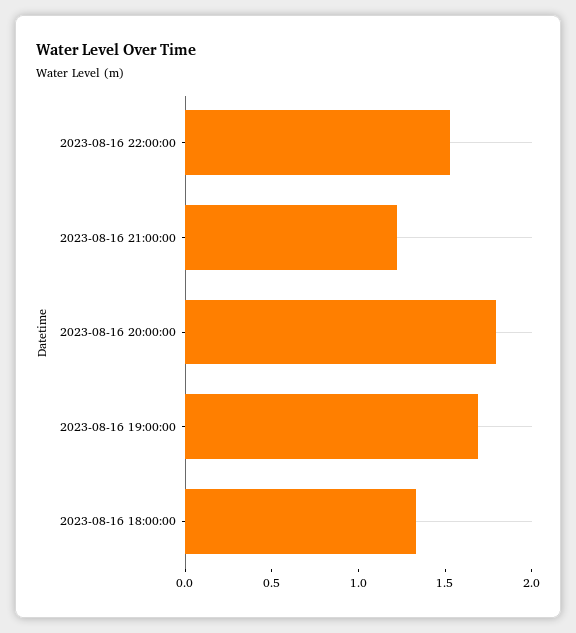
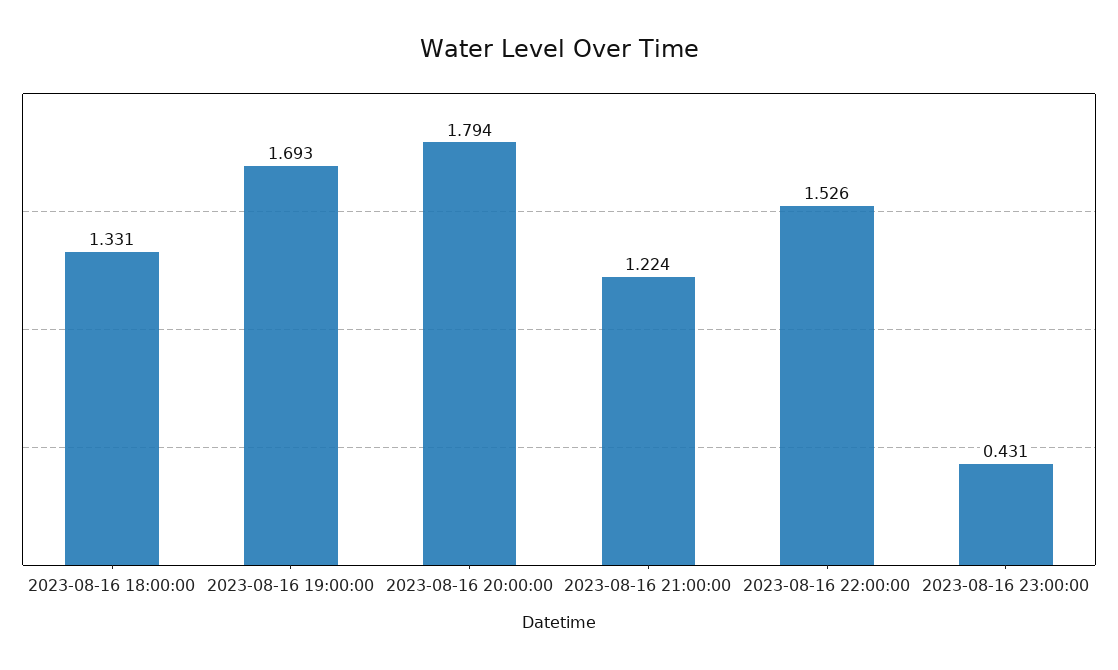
2023-08-16 23:00:00: none -> 0.431

